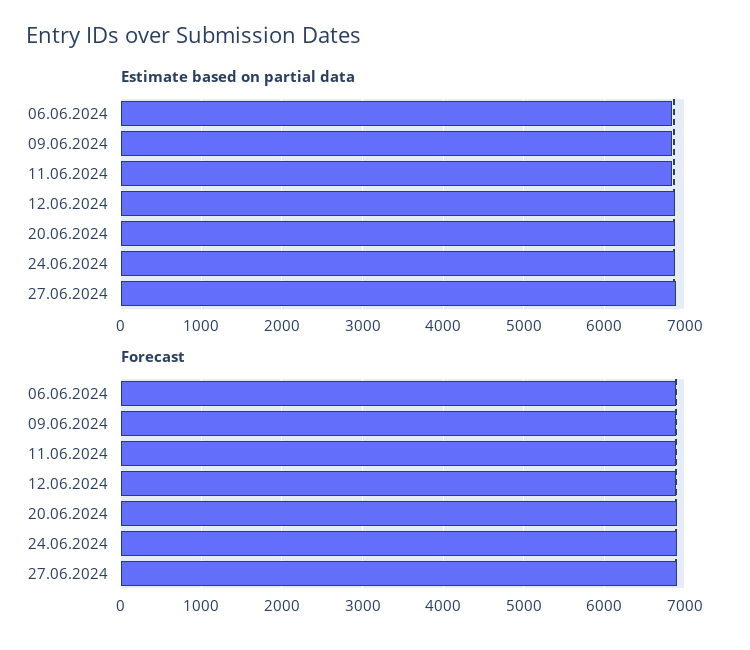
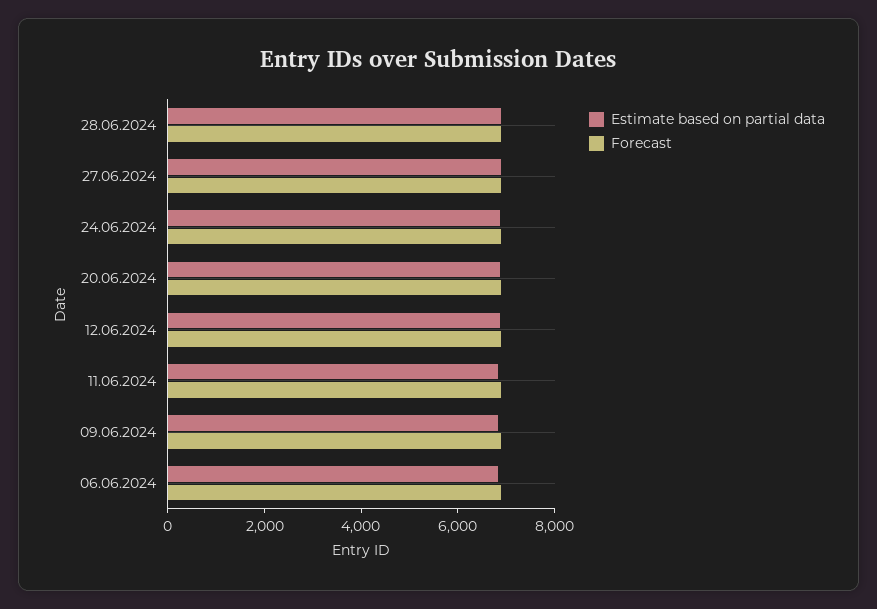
Estimate based on partial data, 28.06.2024: none -> 7000
Forecast, 28.06.2024: none -> 7000

